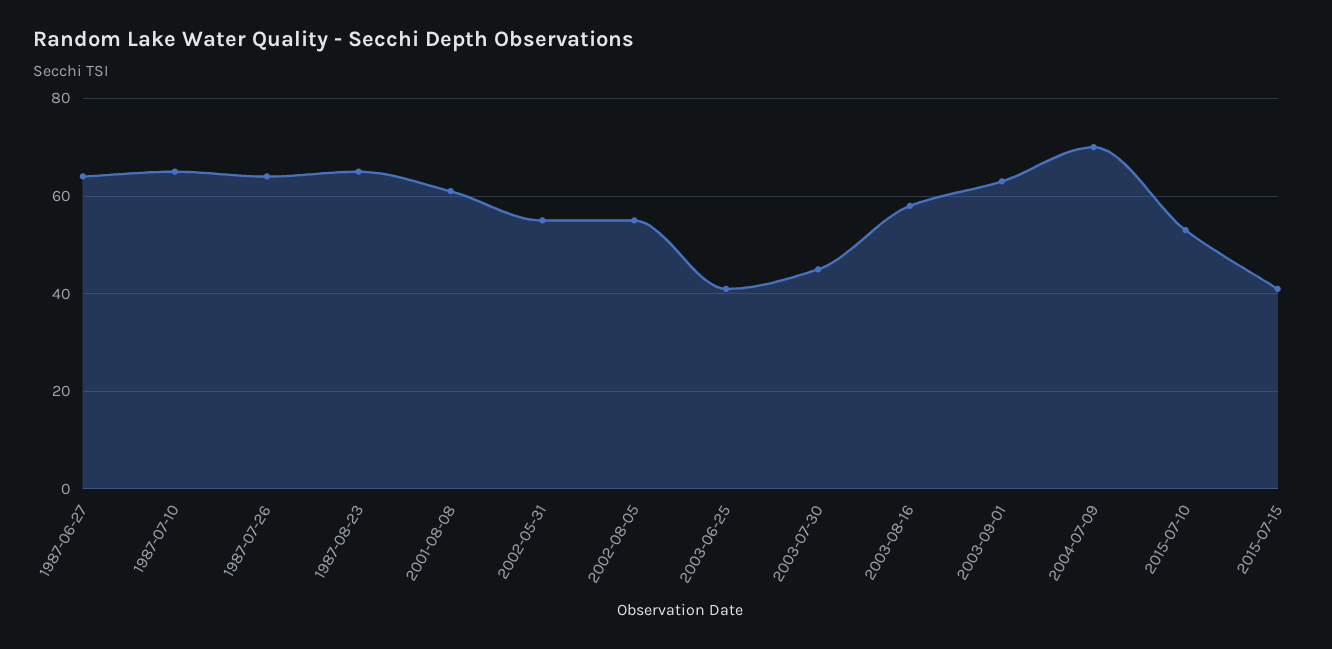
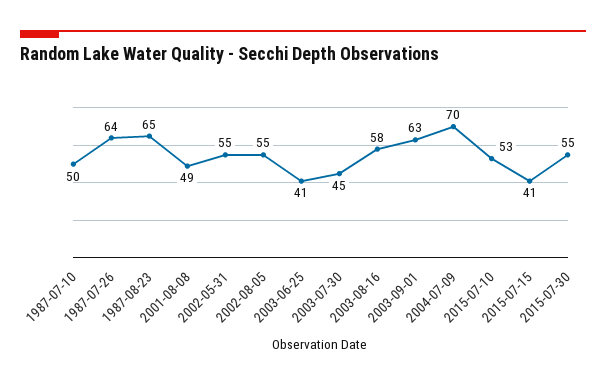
1987-06-27: 65 -> none
1987-07-10: 65 -> 50
2001-08-08: 60 -> 49
2015-07-30: none -> 55

